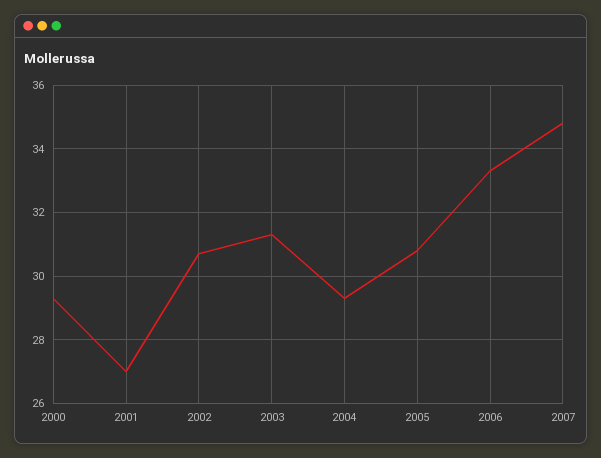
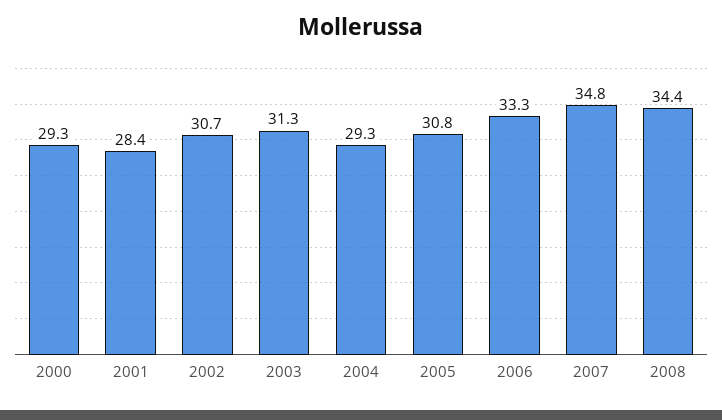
2001: 27 -> 28.4
2008: none -> 34.4

